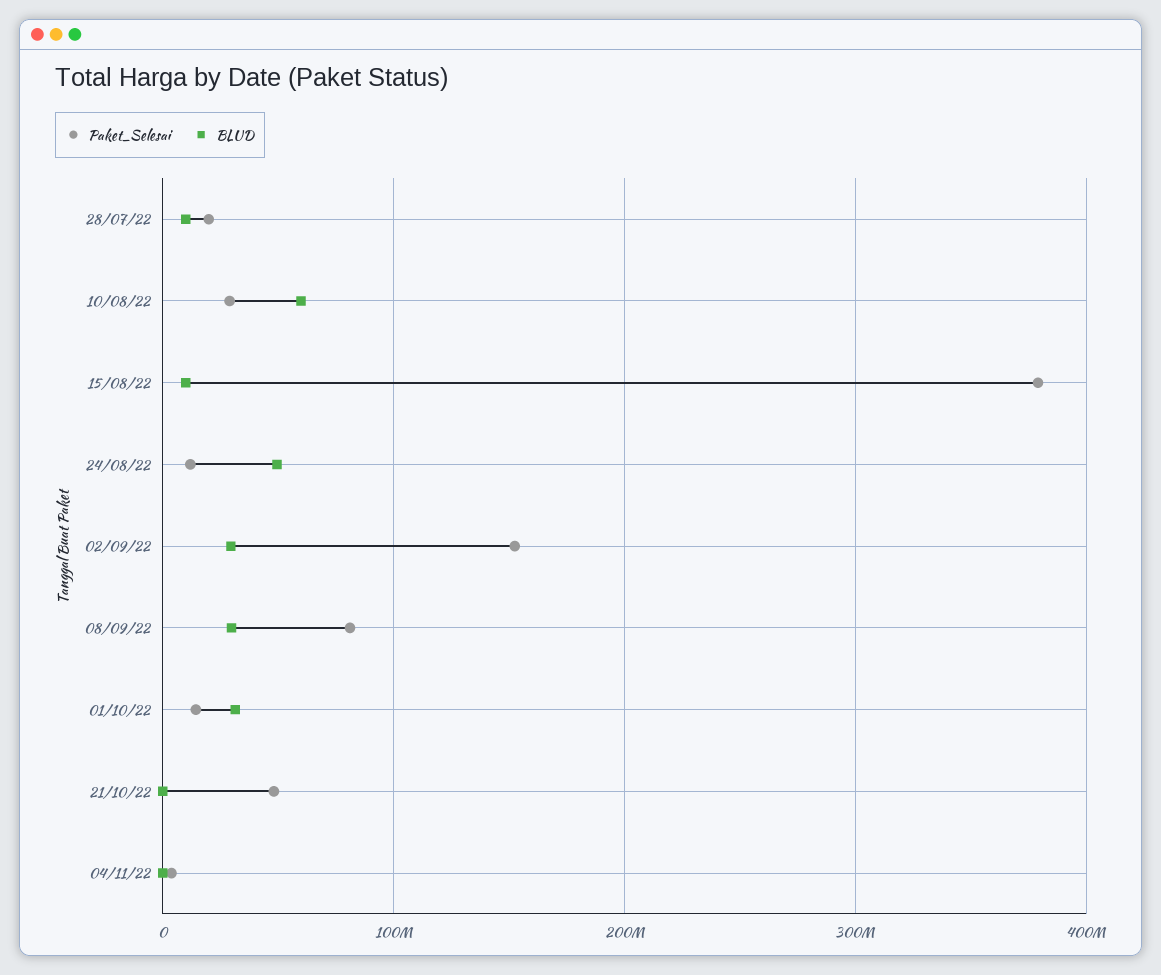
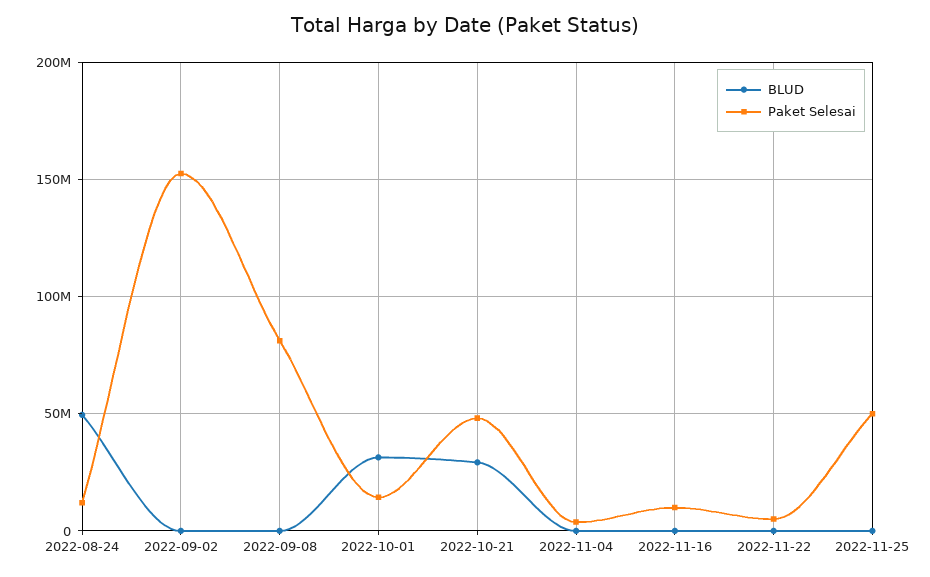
Paket_Selesai, 28/07/22: 20000000 -> none
BLUD, 28/07/22: 10000000 -> none
Paket_Selesai, 10/08/22: 30000000 -> none
BLUD, 10/08/22: 60000000 -> none
Paket_Selesai, 15/08/22: 380000000 -> none
BLUD, 15/08/22: 10000000 -> none
BLUD, 02/09/22: 30000000 -> 0
BLUD, 08/09/22: 30000000 -> 0
BLUD, 21/10/22: 0 -> 30000000
BLUD, 2022-11-16: none -> 0
Paket_Selesai, 2022-11-16: none -> 10000000
BLUD, 2022-11-22: none -> 0
Paket_Selesai, 2022-11-22: none -> 5000000
BLUD, 2022-11-25: none -> 0
Paket_Selesai, 2022-11-25: none -> 50000000

